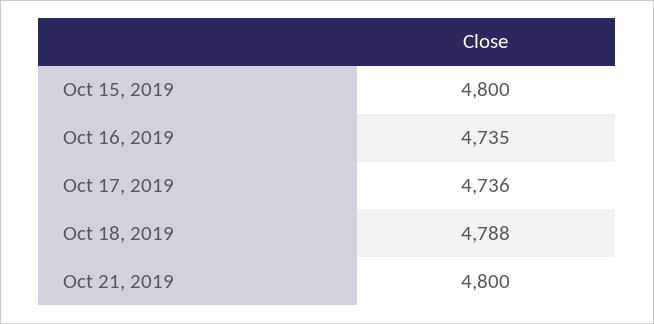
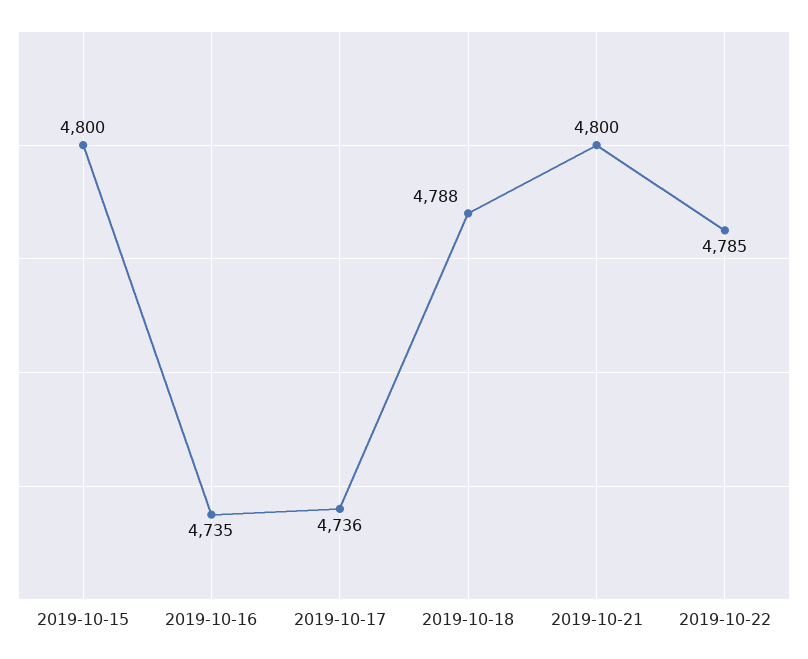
2019-10-22: none -> 4785

